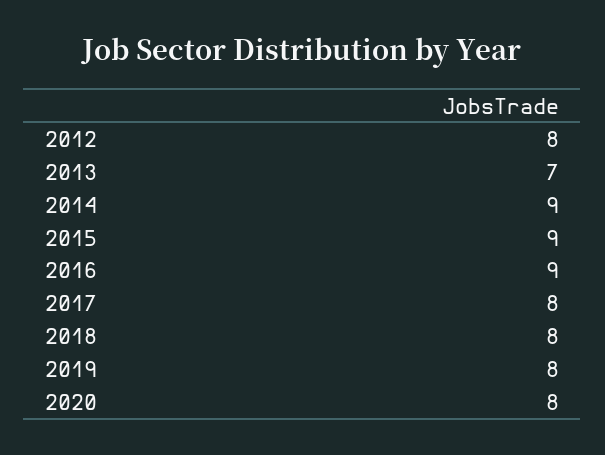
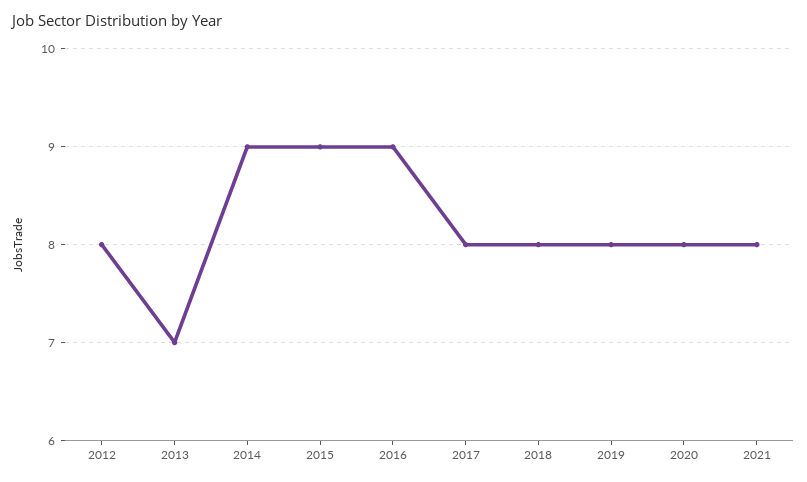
2021: none -> 8

